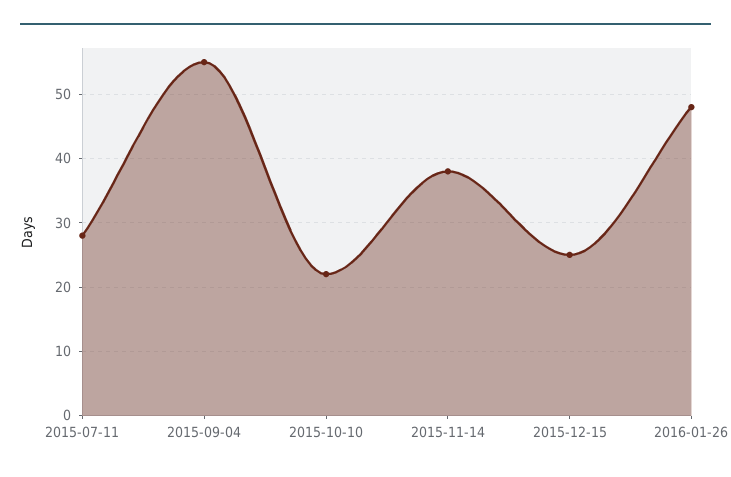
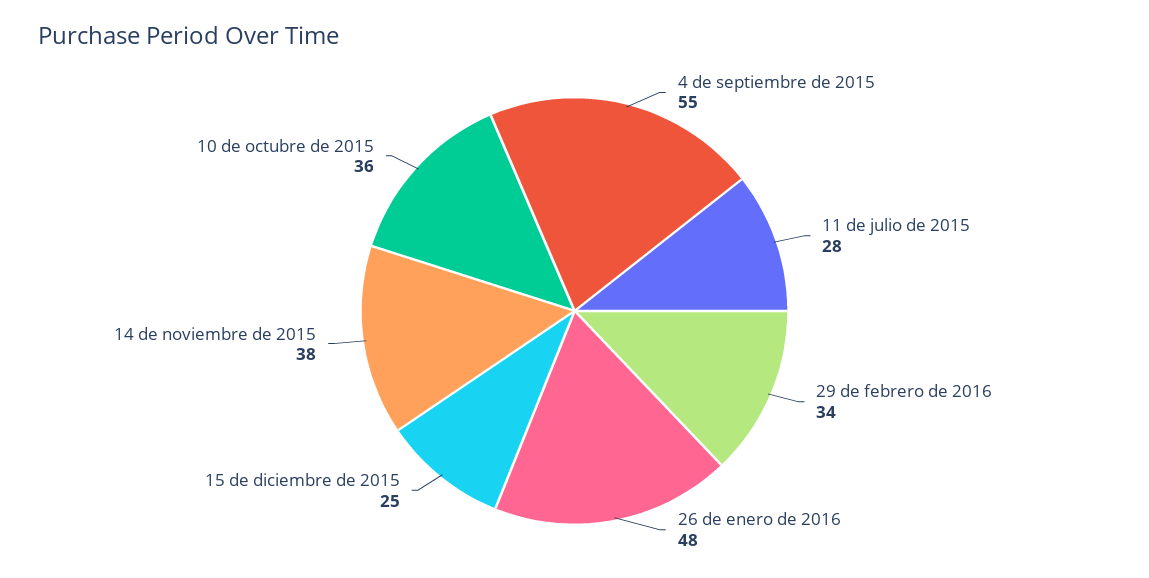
2015-10-10: 22 -> 36
29 de febrero de 2016: none -> 34

